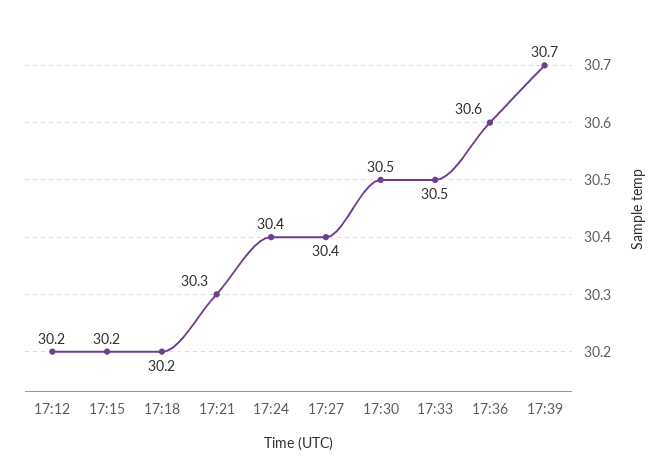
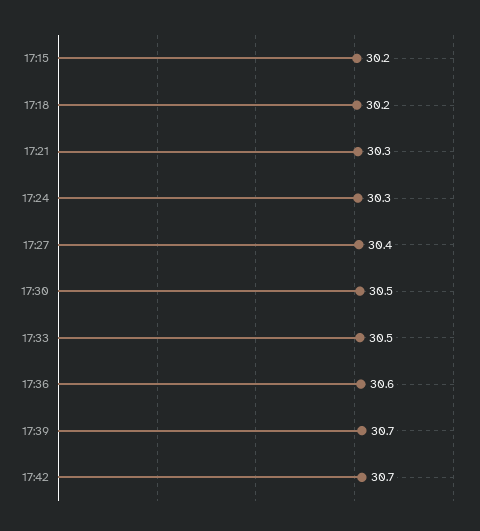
17:12: 30.2 -> none
17:24: 30.4 -> 30.3
17:42: none -> 30.7

